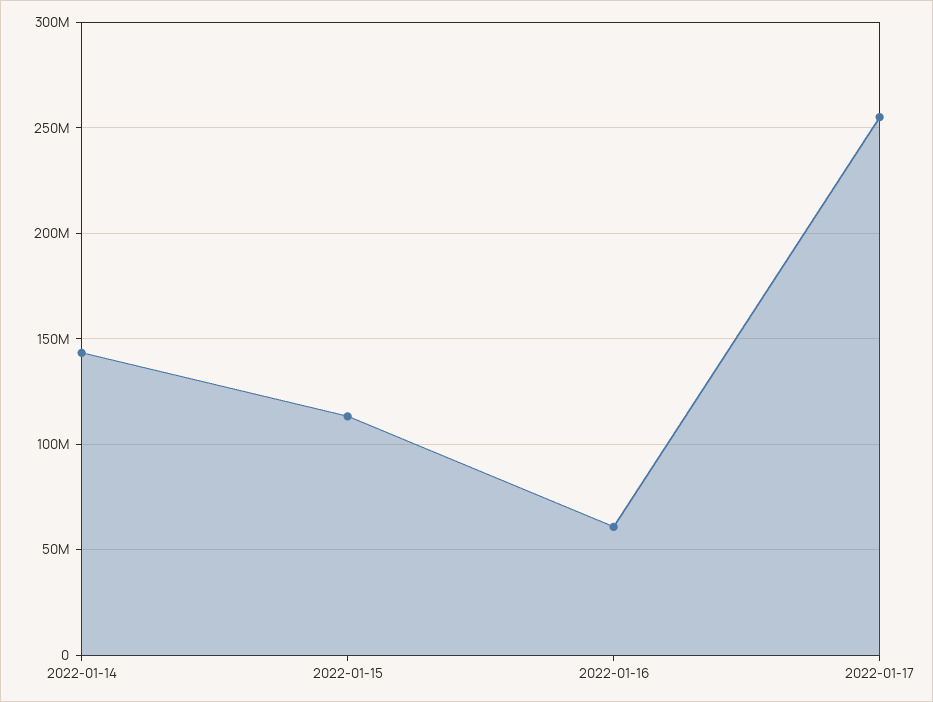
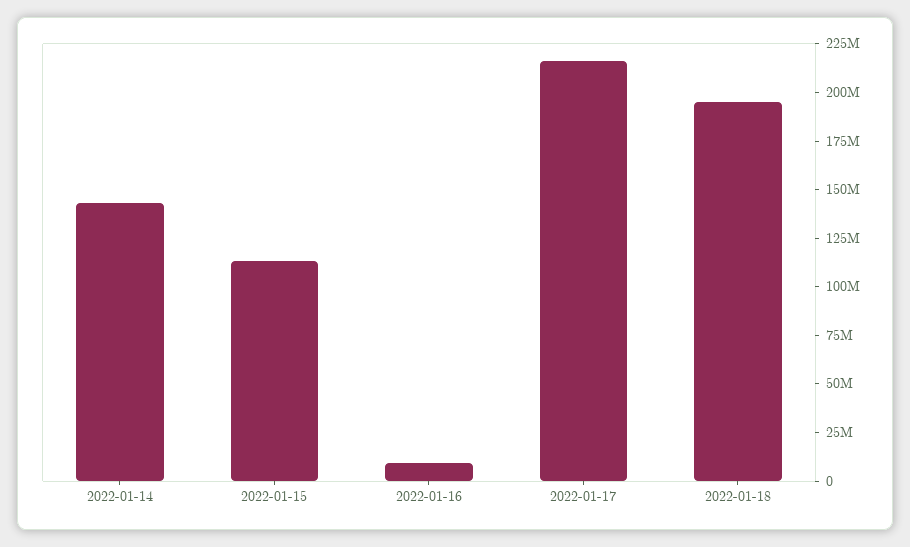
2022-01-16: 60000000 -> 10000000
2022-01-17: 255000000 -> 215000000
2022-01-18: none -> 195000000

